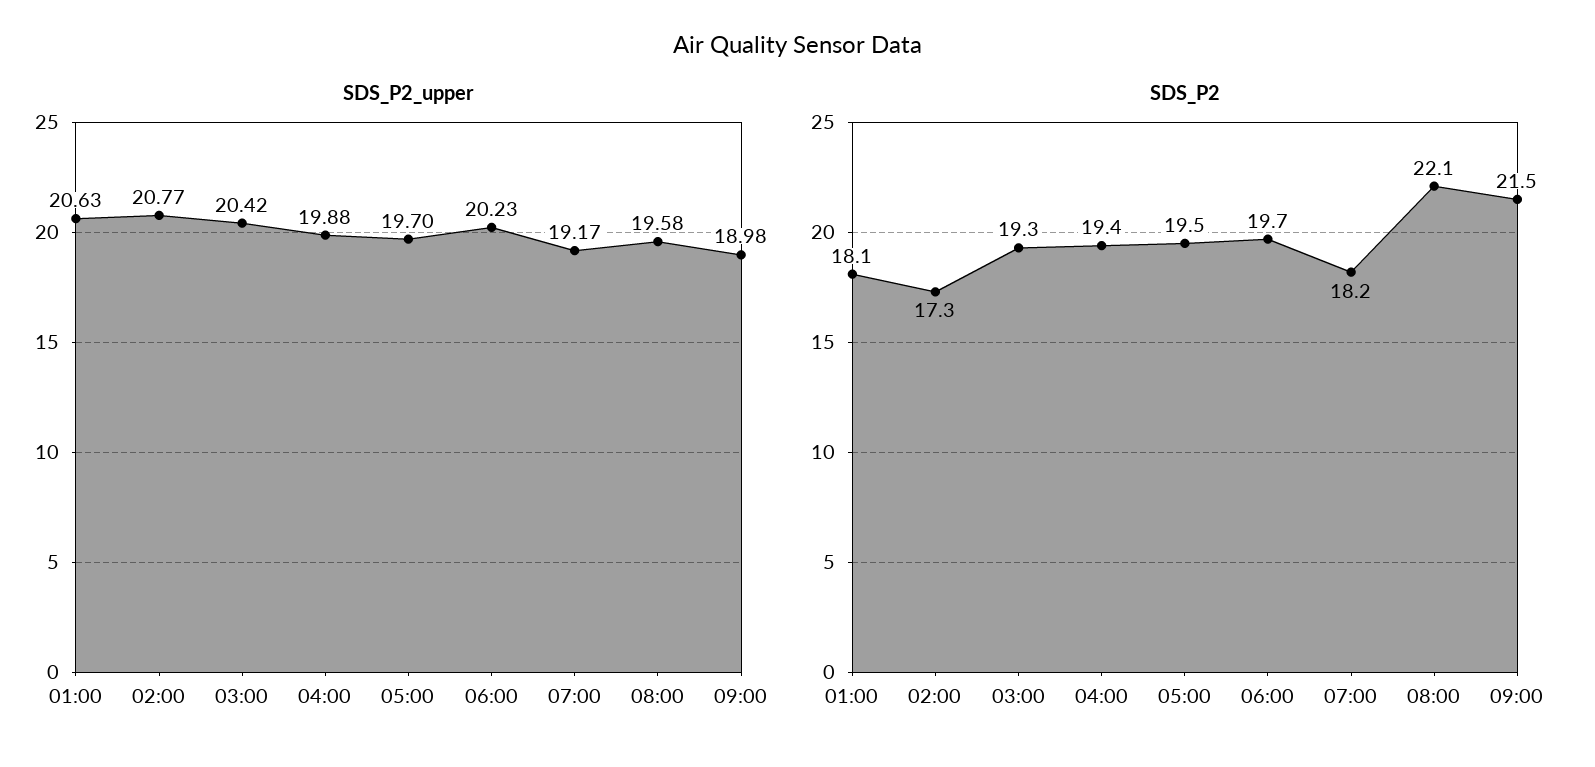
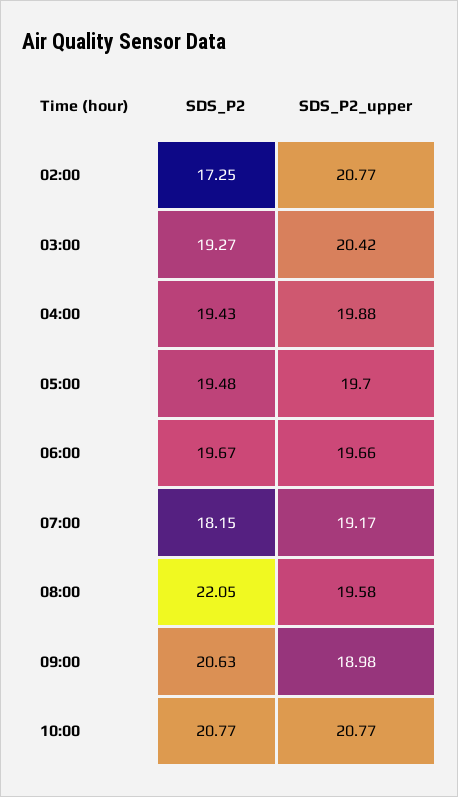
SDS_P2_upper, 01:00: 20.63 -> none
SDS_P2_upper, 06:00: 20.23 -> 19.66
SDS_P2, 01:00: 18.1 -> none
SDS_P2, 09:00: 21.5 -> 20.63
SDS_P2, 10:00: none -> 20.77
SDS_P2_upper, 10:00: none -> 20.77

